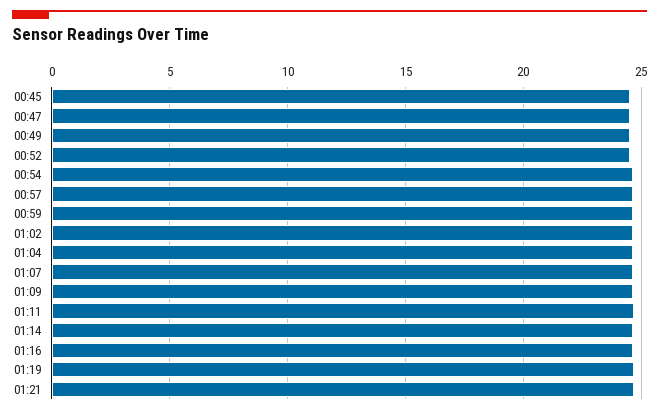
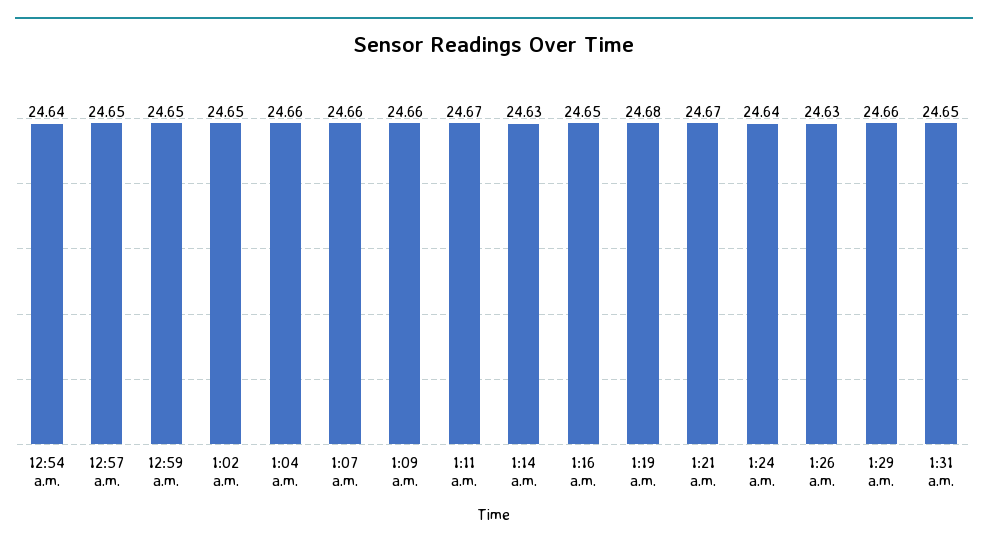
00:45: 24.5 -> none
00:47: 24.5 -> none
00:49: 24.5 -> none
00:52: 24.5 -> none
1:24 a.m.: none -> 24.64
1:26 a.m.: none -> 24.63
1:29 a.m.: none -> 24.66
1:31 a.m.: none -> 24.65

